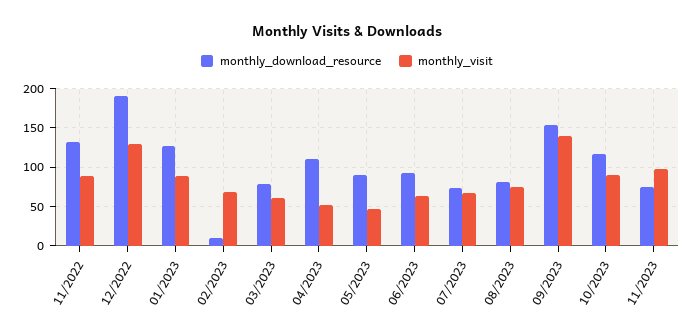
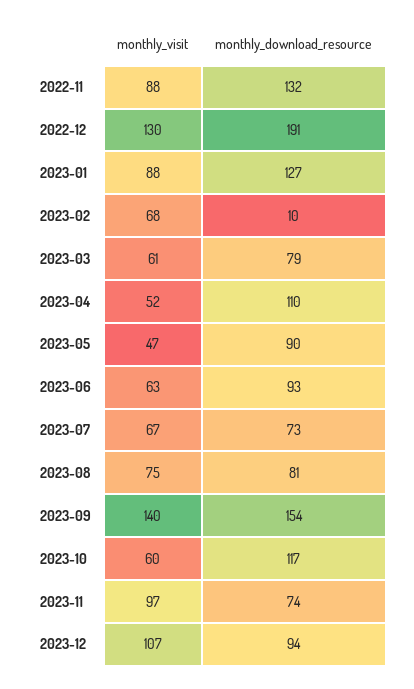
monthly_visit, 10/2023: 90 -> 60
monthly_visit, 2023-12: none -> 107
monthly_download_resource, 2023-12: none -> 94

